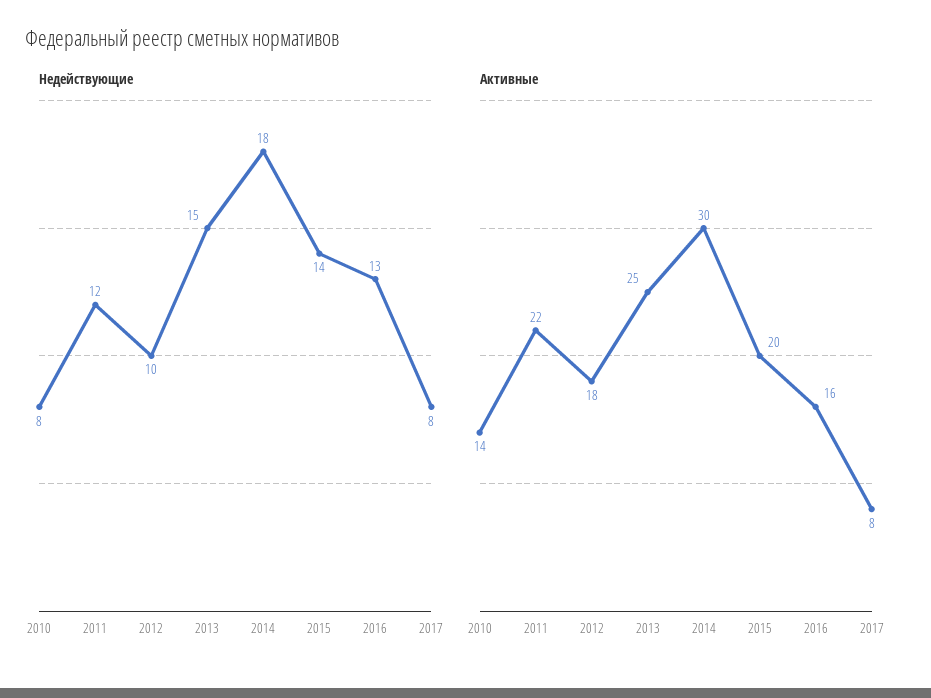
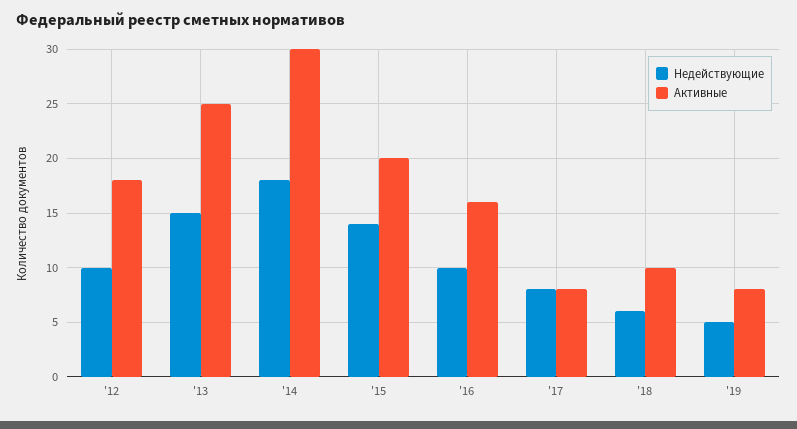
Недействующие, 2010: 8 -> none
Недействующие, 2011: 12 -> none
Недействующие, 2016: 13 -> 10
Активные, 2010: 14 -> none
Активные, 2011: 22 -> none
Недействующие, '18: none -> 6
Активные, '18: none -> 10
Недействующие, '19: none -> 5
Активные, '19: none -> 8

